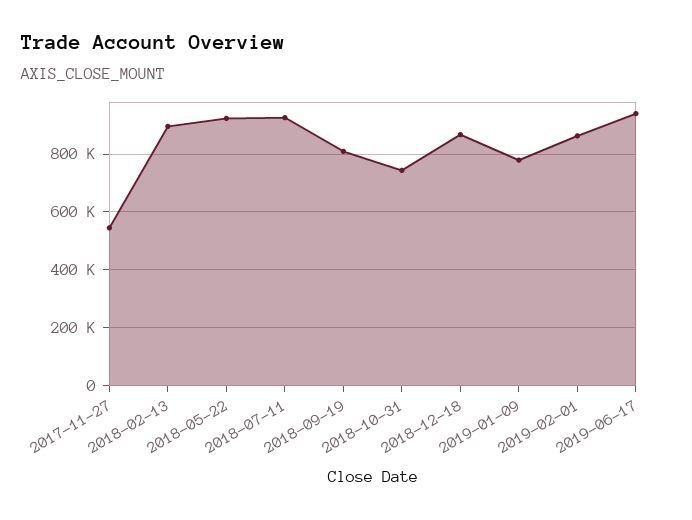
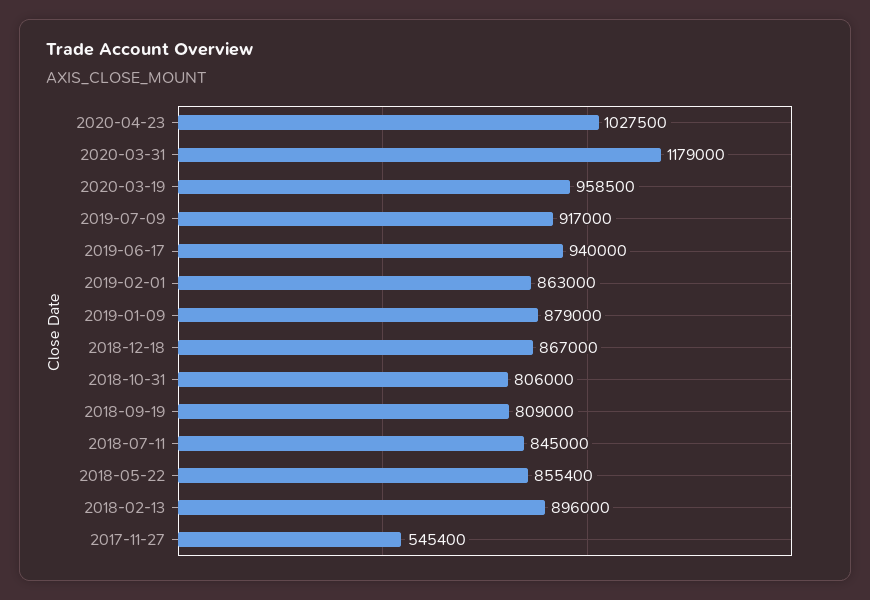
2018-05-22: 925000 -> 855400
2018-07-11: 925000 -> 845000
2018-10-31: 750000 -> 806000
2019-01-09: 775000 -> 879000
2020-04-23: none -> 1027500
2020-03-31: none -> 1179000
2020-03-19: none -> 958500
2019-07-09: none -> 917000

